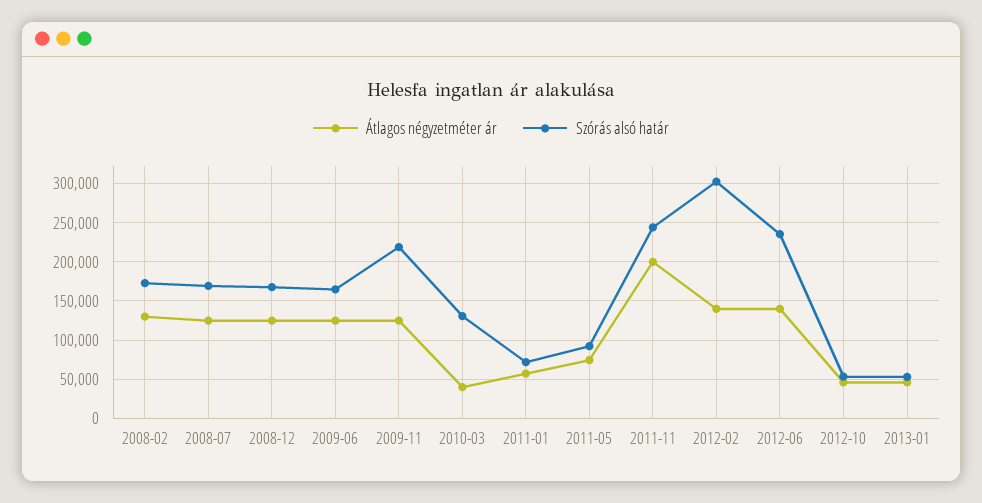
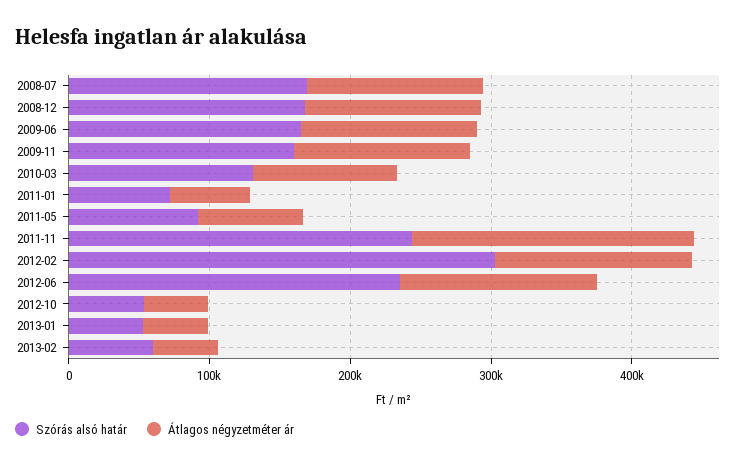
Átlagos négyzetméter ár, 2008-02: 130000 -> none
Szórás alsó határ, 2008-02: 170000 -> none
Szórás alsó határ, 2009-11: 220000 -> 160000
Átlagos négyzetméter ár, 2010-03: 40000 -> 100000
Szórás alsó határ, 2013-02: none -> 60000
Átlagos négyzetméter ár, 2013-02: none -> 40000

